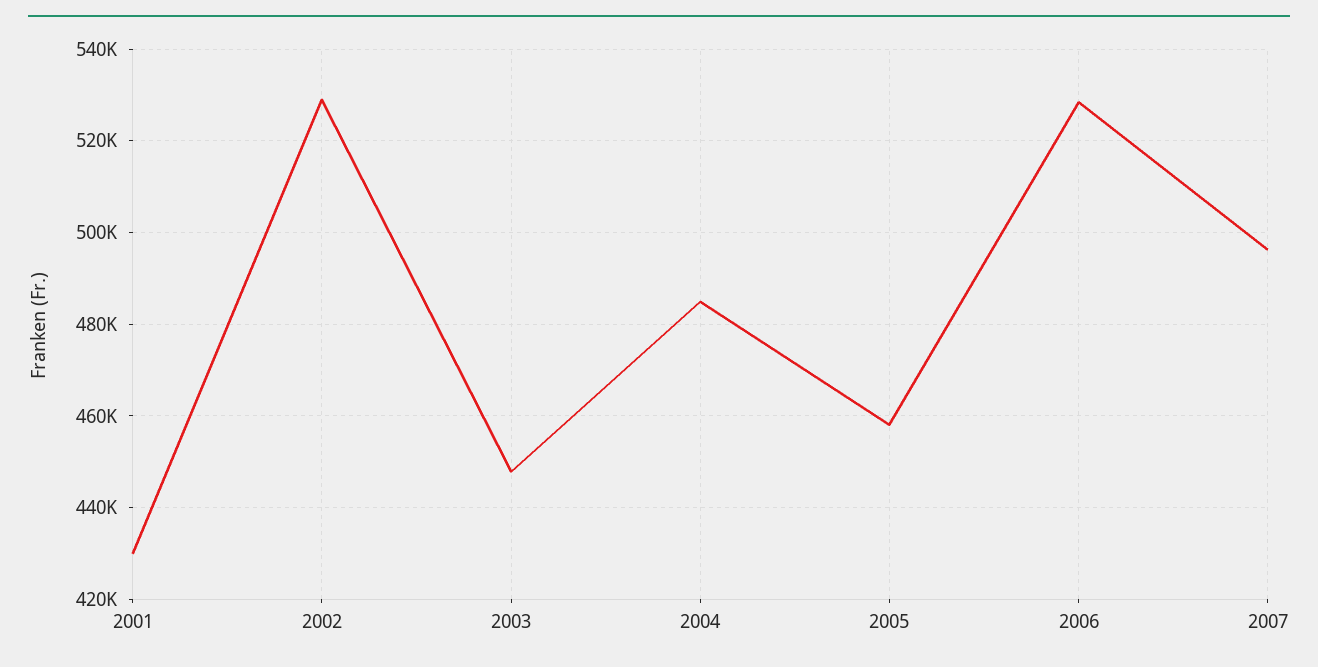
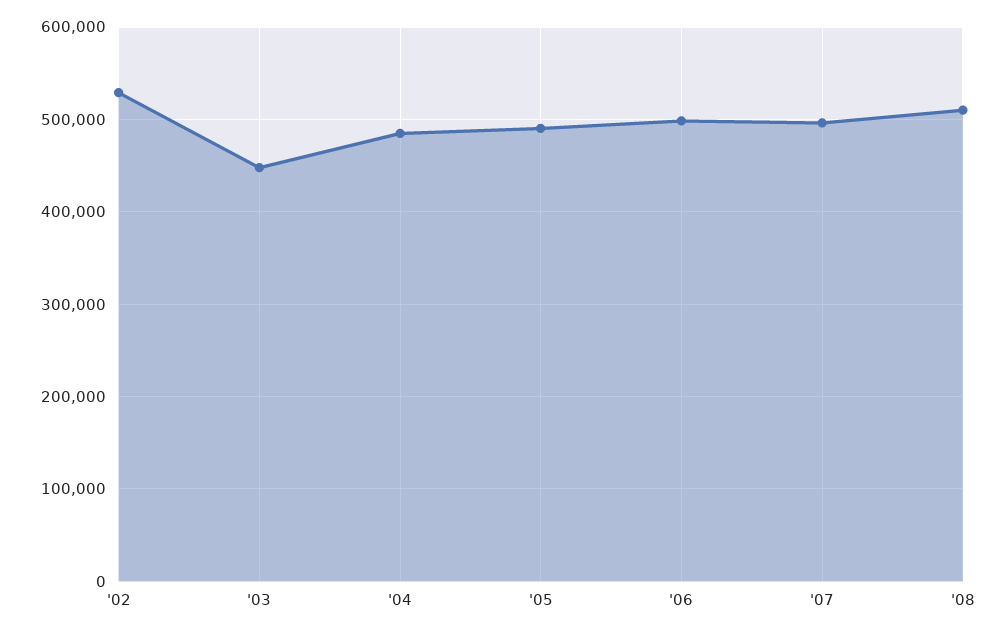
2001: 430000 -> none
2005: 458000 -> 490000
2006: 528000 -> 500000
'08: none -> 510000

